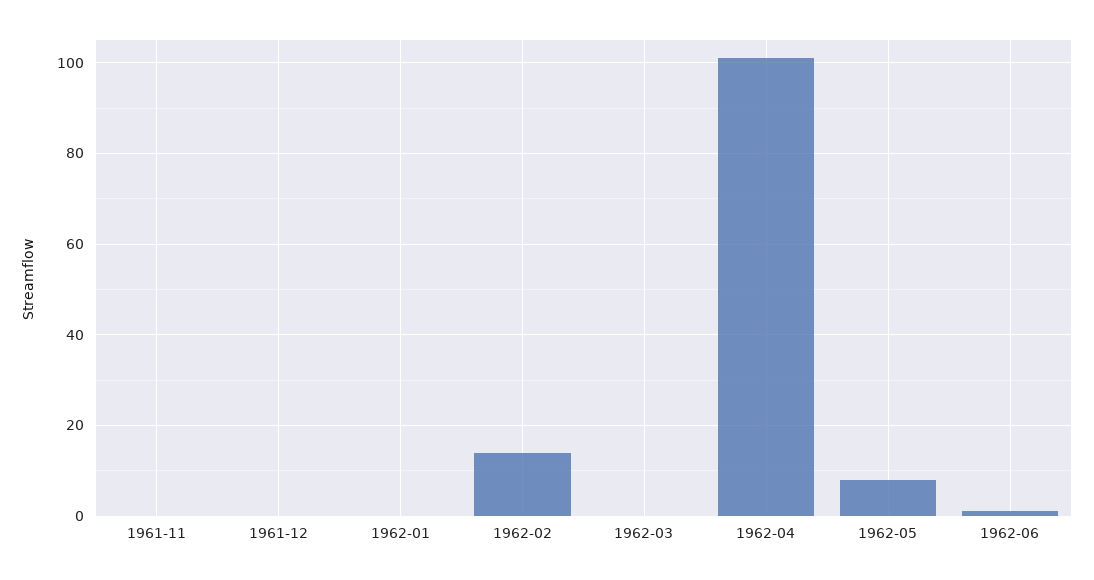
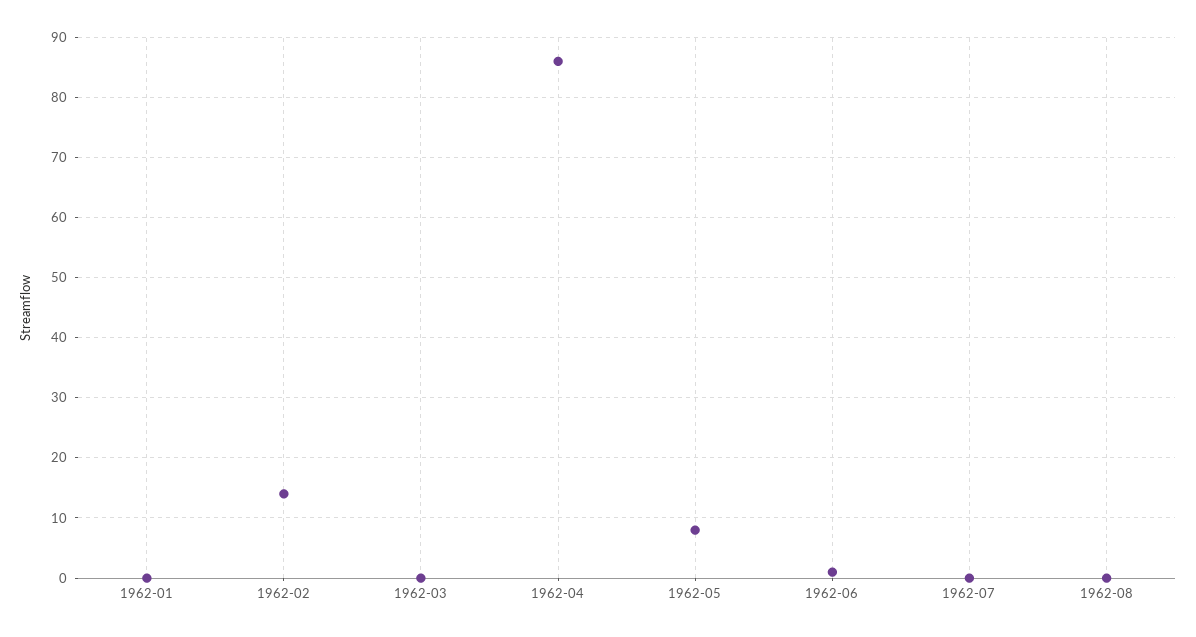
1961-11: 0 -> none
1961-12: 0 -> none
1962-04: 100 -> 86
1962-07: none -> 0
1962-08: none -> 0

